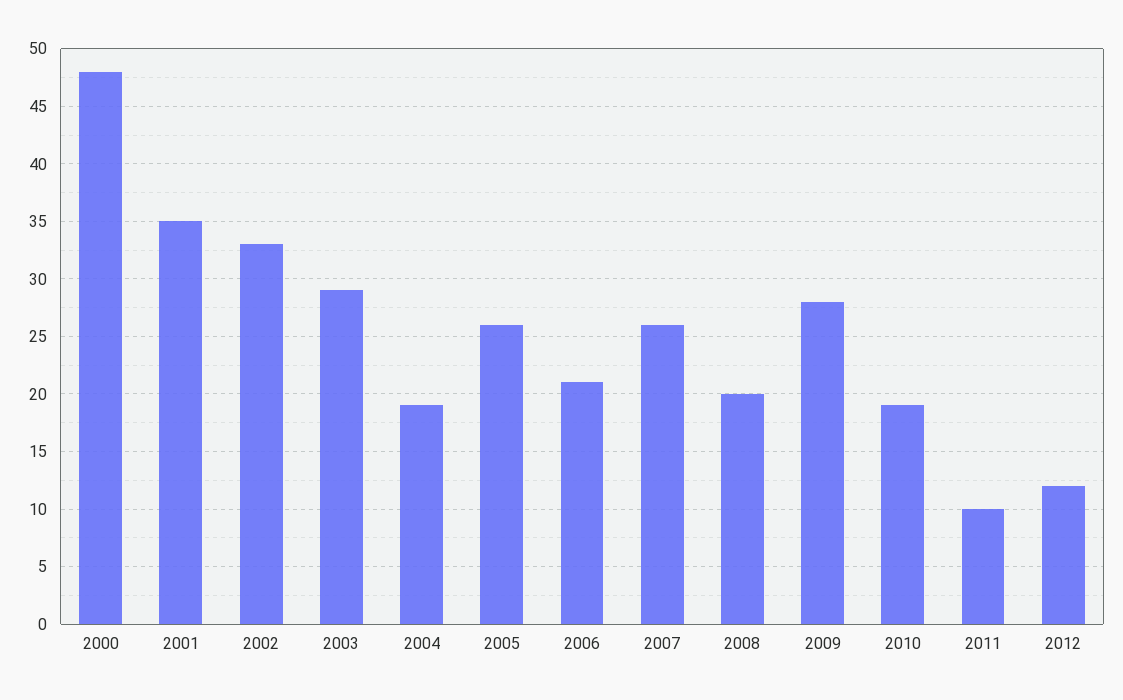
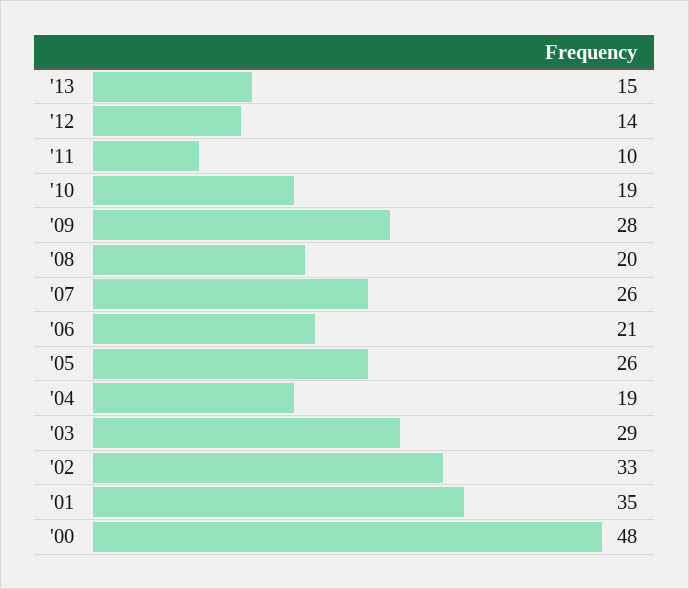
2012: 12 -> 14
'13: none -> 15

